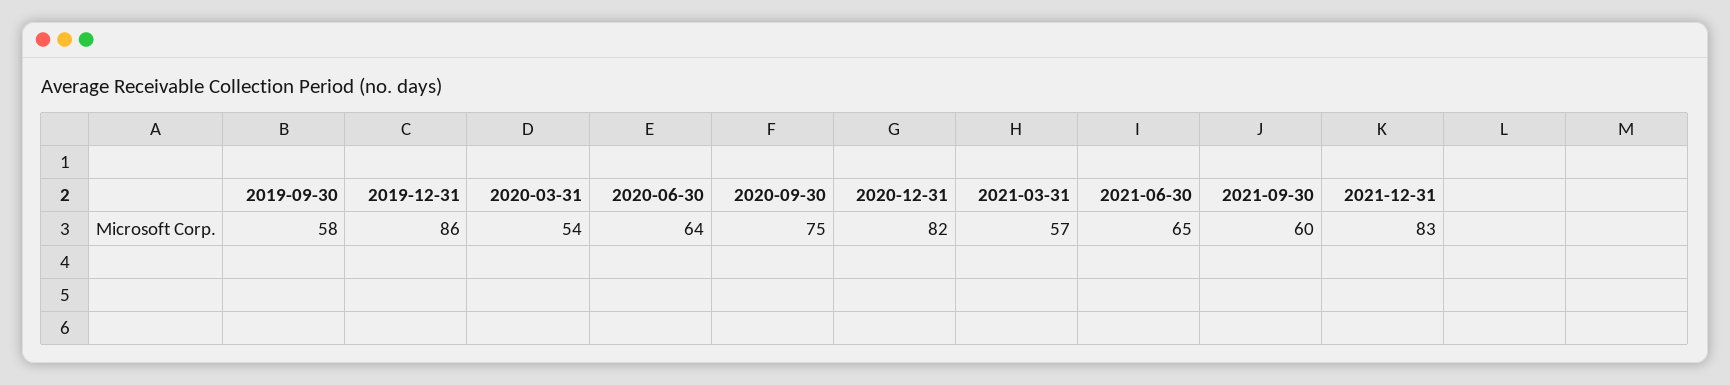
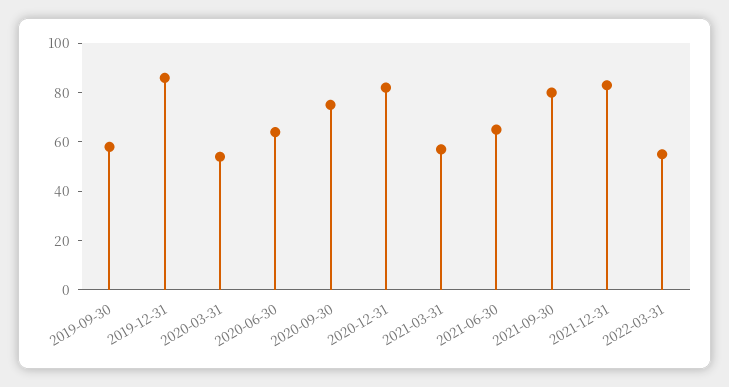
2021-09-30: 60 -> 80
2022-03-31: none -> 55

